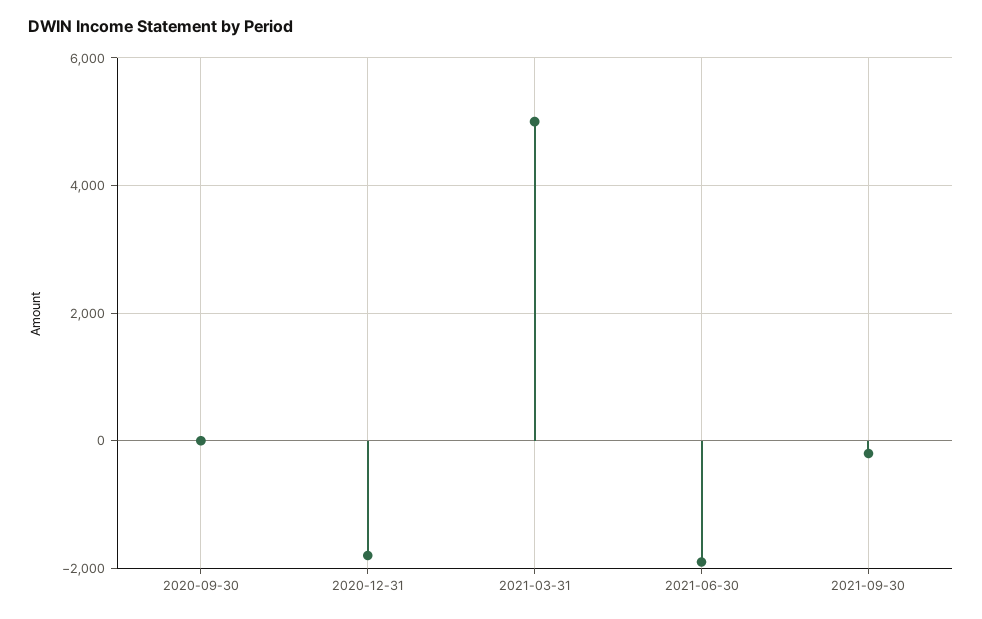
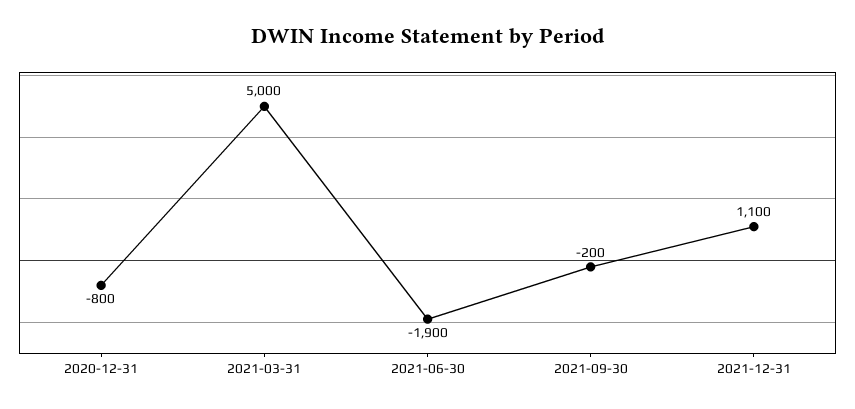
2020-09-30: 0 -> none
2020-12-31: -1800 -> -800
2021-12-31: none -> 1100

